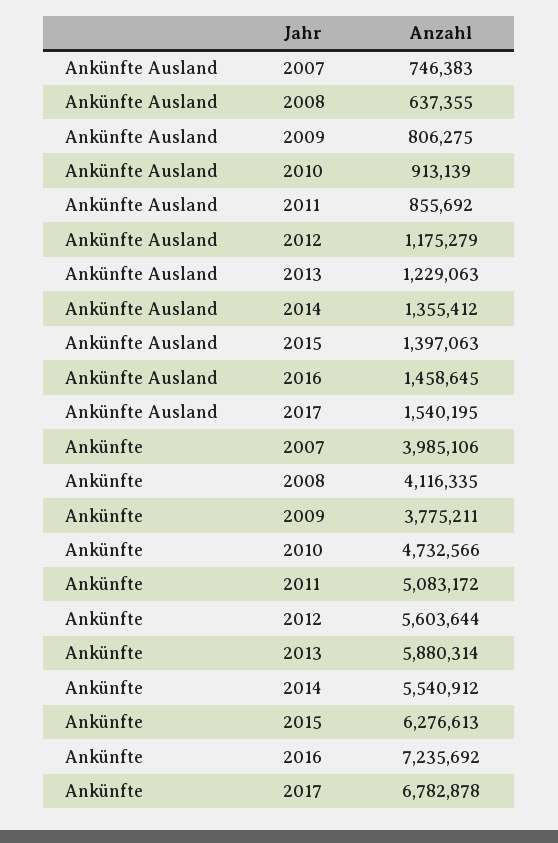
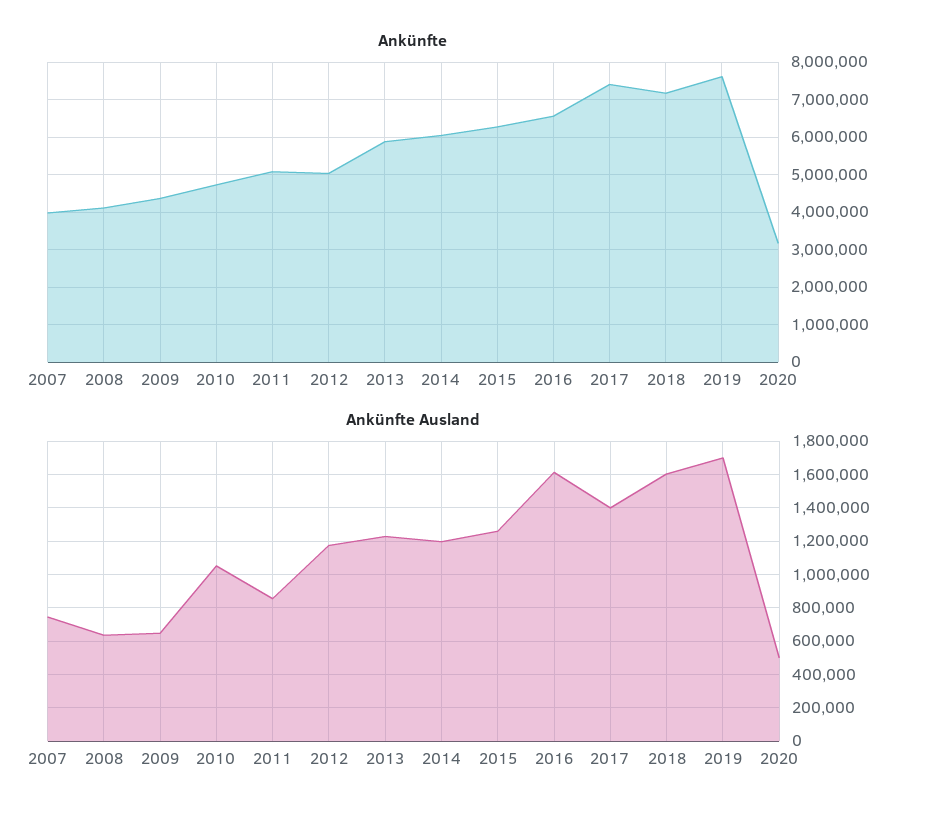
Ankünfte Ausland, 2009: 806275 -> 650000
Ankünfte Ausland, 2010: 913139 -> 1050000
Ankünfte Ausland, 2014: 1355412 -> 1200000
Ankünfte Ausland, 2015: 1397063 -> 1250000
Ankünfte Ausland, 2016: 1458645 -> 1600000
Ankünfte Ausland, 2017: 1540195 -> 1400000
Ankünfte, 2009: 3775211 -> 4400000
Ankünfte, 2012: 5603644 -> 5000000
Ankünfte, 2014: 5540912 -> 6000000
Ankünfte, 2016: 7235692 -> 6600000
Ankünfte, 2017: 6782878 -> 7400000
Ankünfte, 2018: none -> 7200000
Ankünfte, 2019: none -> 7600000
Ankünfte, 2020: none -> 3200000
Ankünfte Ausland, 2018: none -> 1600000
Ankünfte Ausland, 2019: none -> 1700000
Ankünfte Ausland, 2020: none -> 500000

